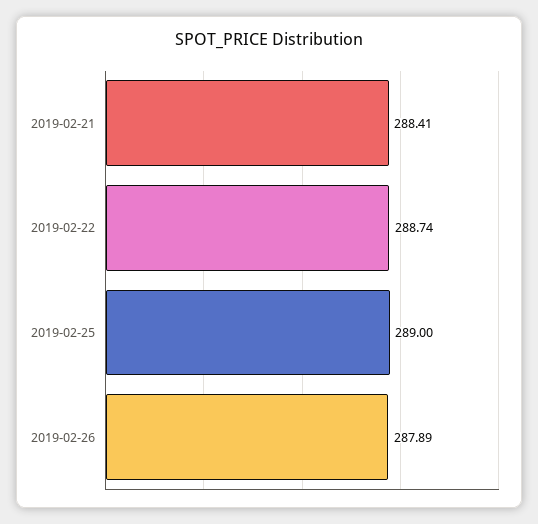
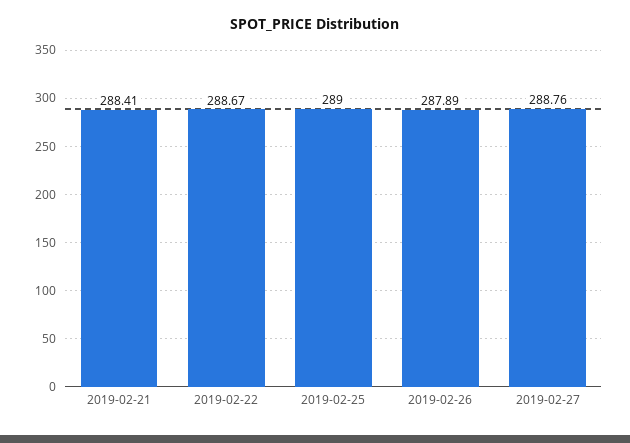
2019-02-22: 288.74 -> 288.67
2019-02-27: none -> 288.76

